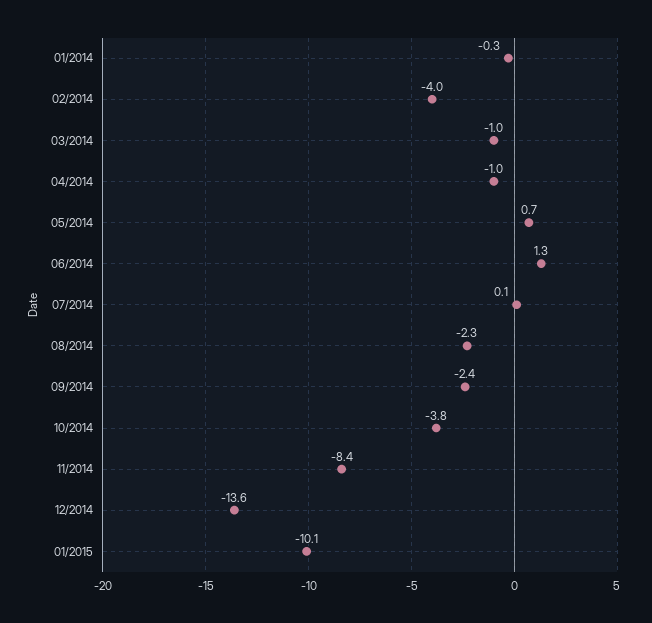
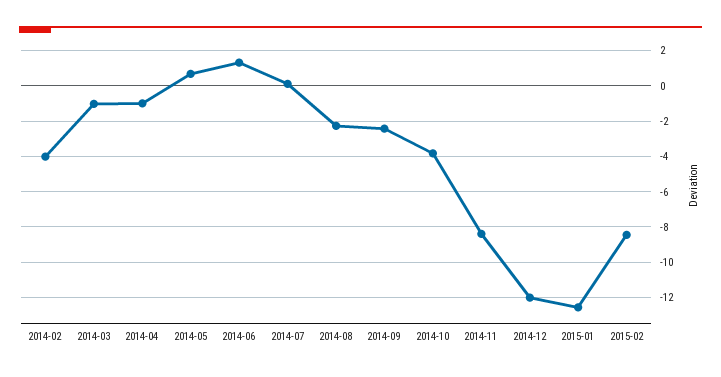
01/2014: -0.3 -> none
12/2014: -13.6 -> -12
01/2015: -10.1 -> -12.5
2015-02: none -> -8.5

